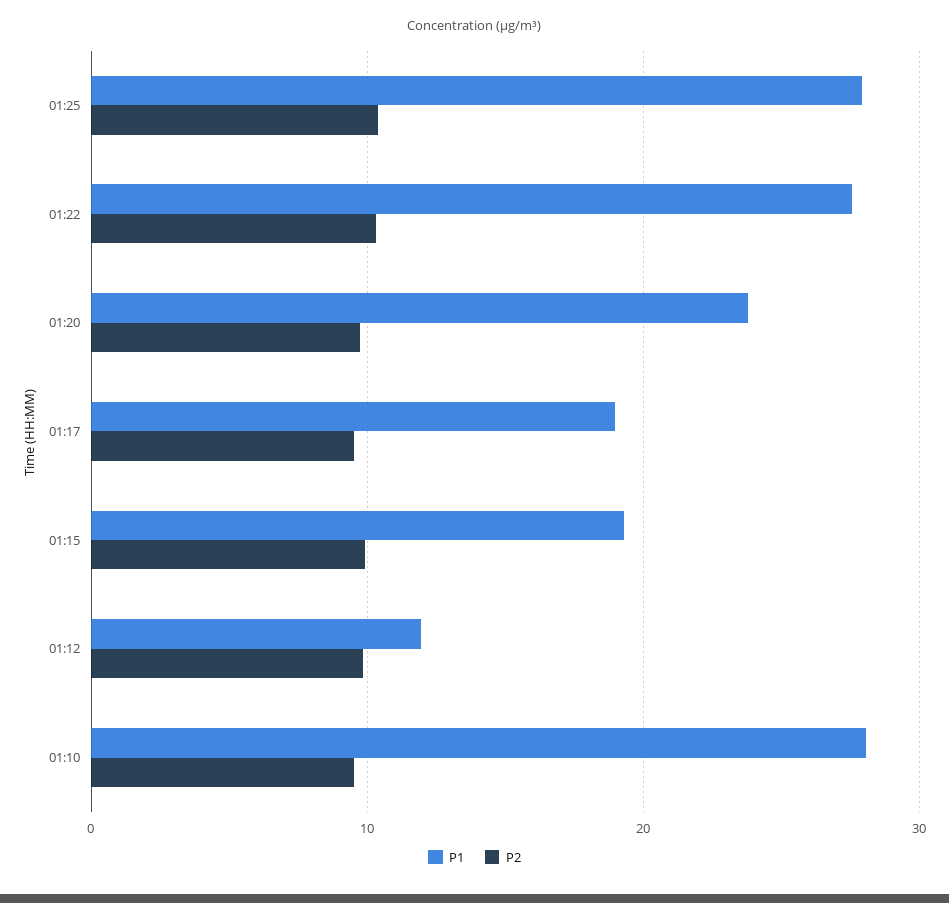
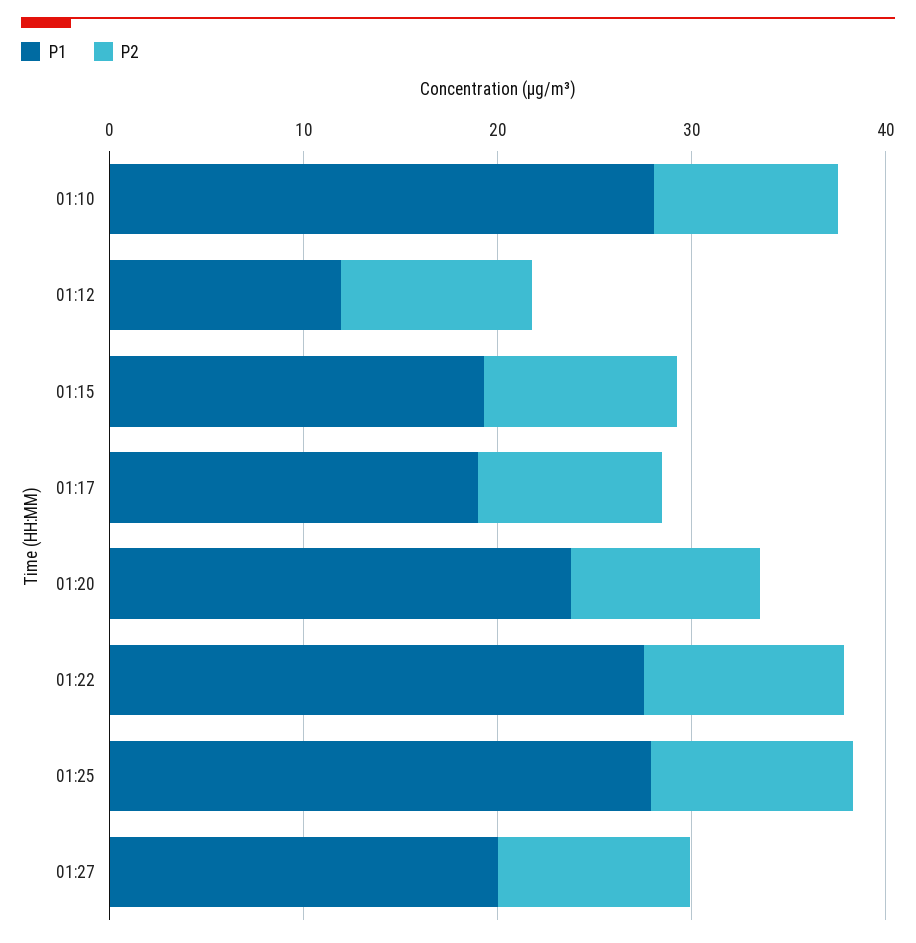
P1, 01:27: none -> 20
P2, 01:27: none -> 10

